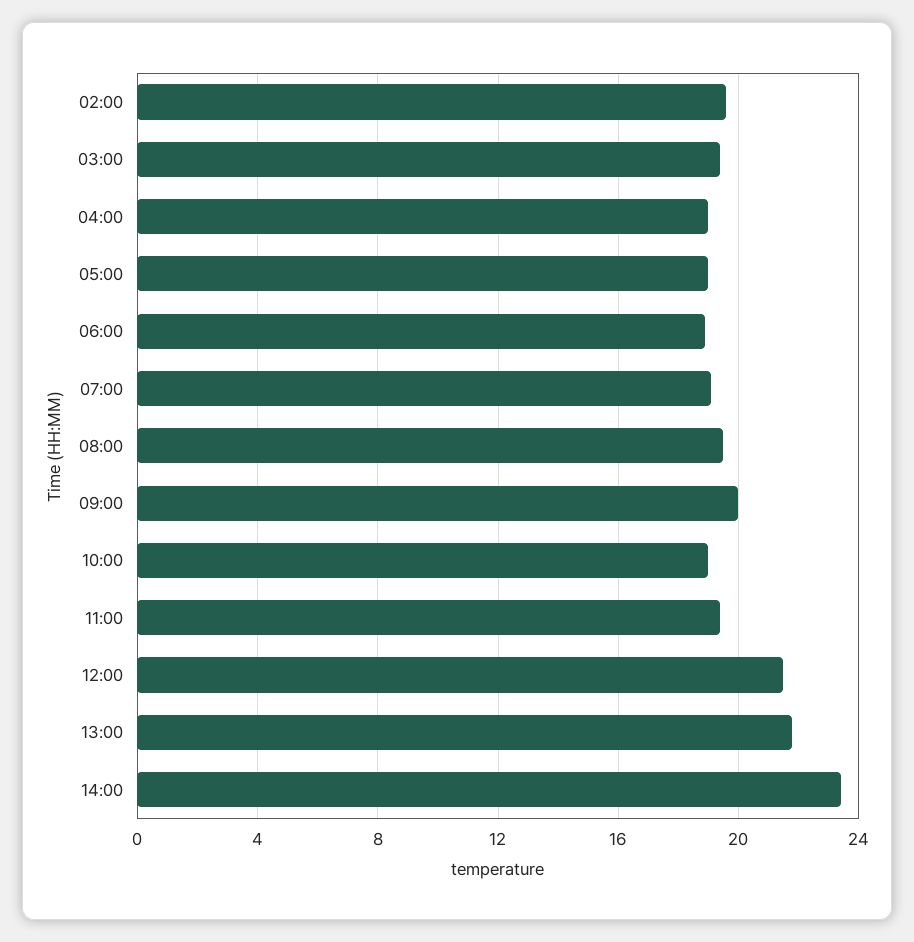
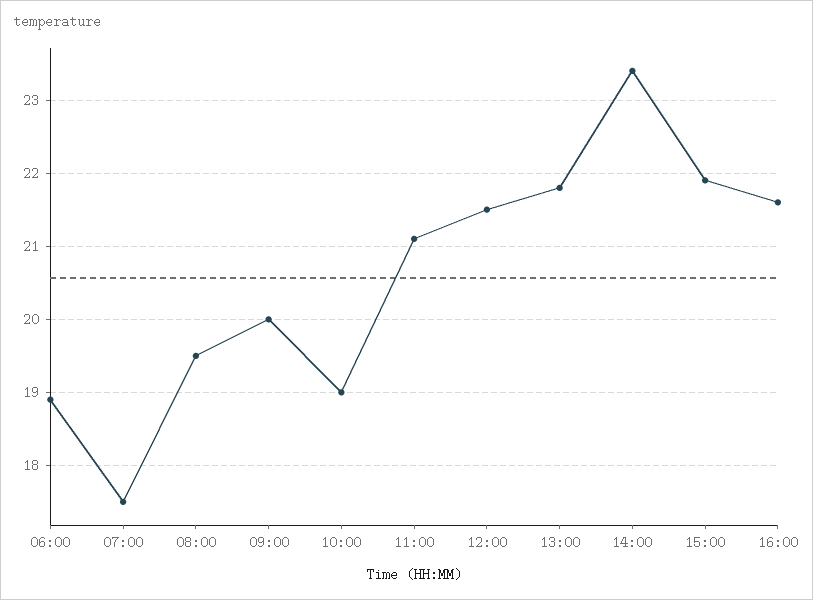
02:00: 19.5 -> none
03:00: 19.5 -> none
04:00: 19 -> none
05:00: 19 -> none
07:00: 19 -> 17.5
11:00: 19.5 -> 21.1
15:00: none -> 21.9
16:00: none -> 21.6

